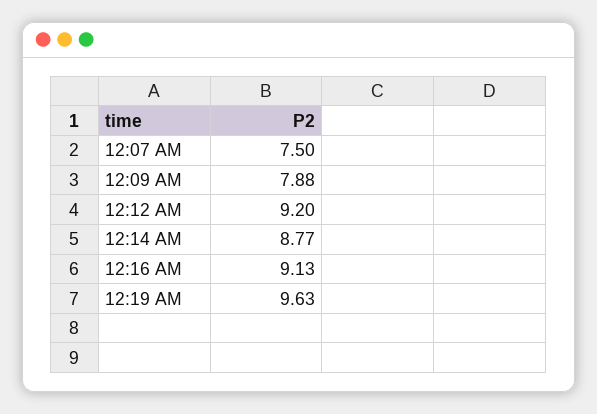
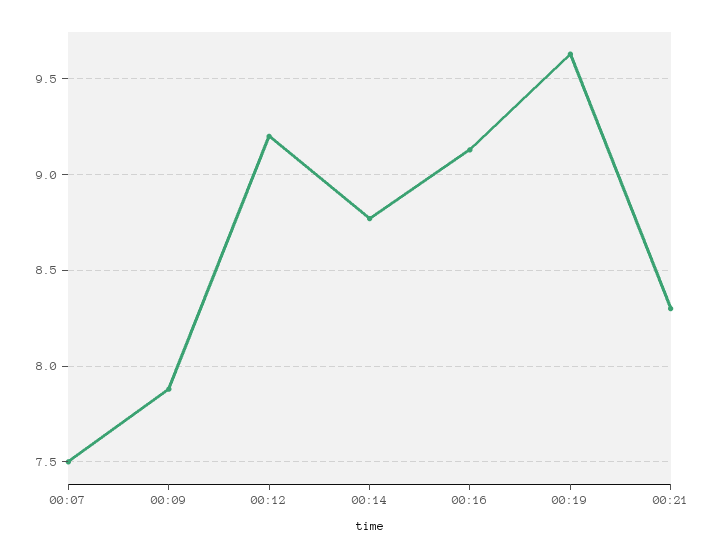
00:21: none -> 8.3

